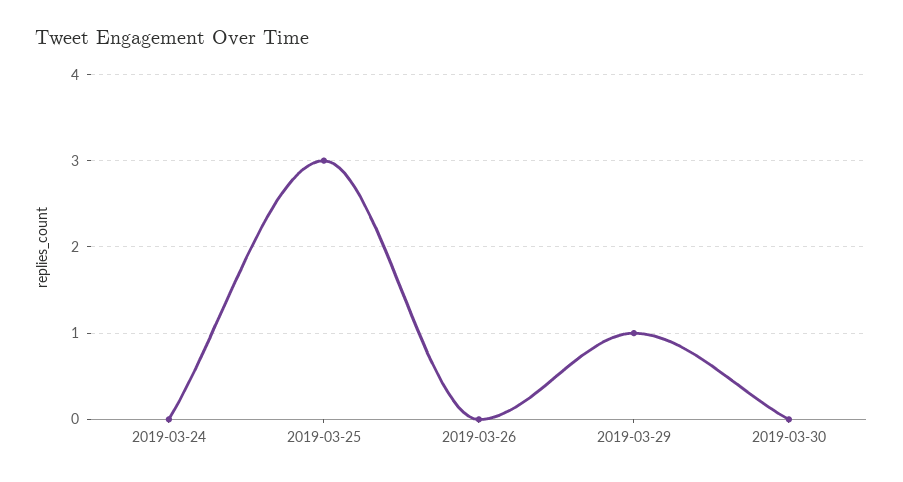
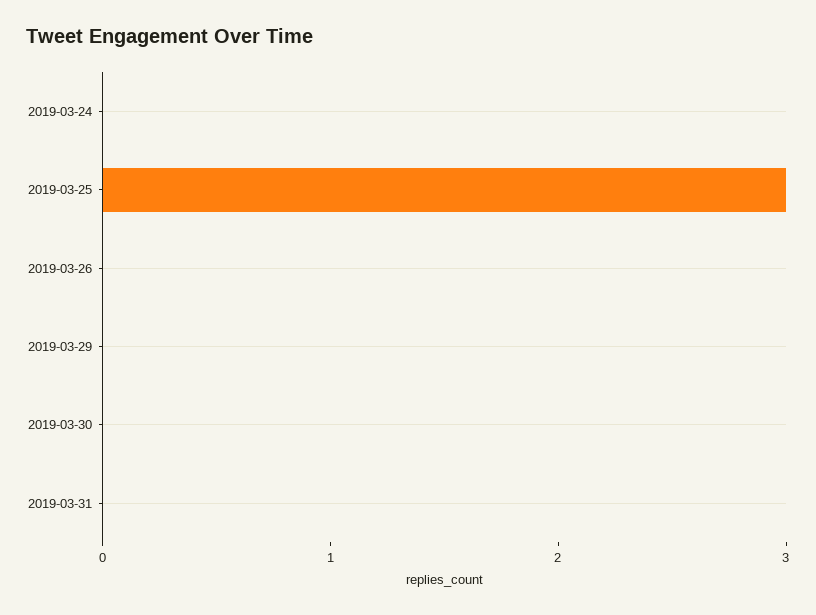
2019-03-29: 1 -> 0
2019-03-31: none -> 0

